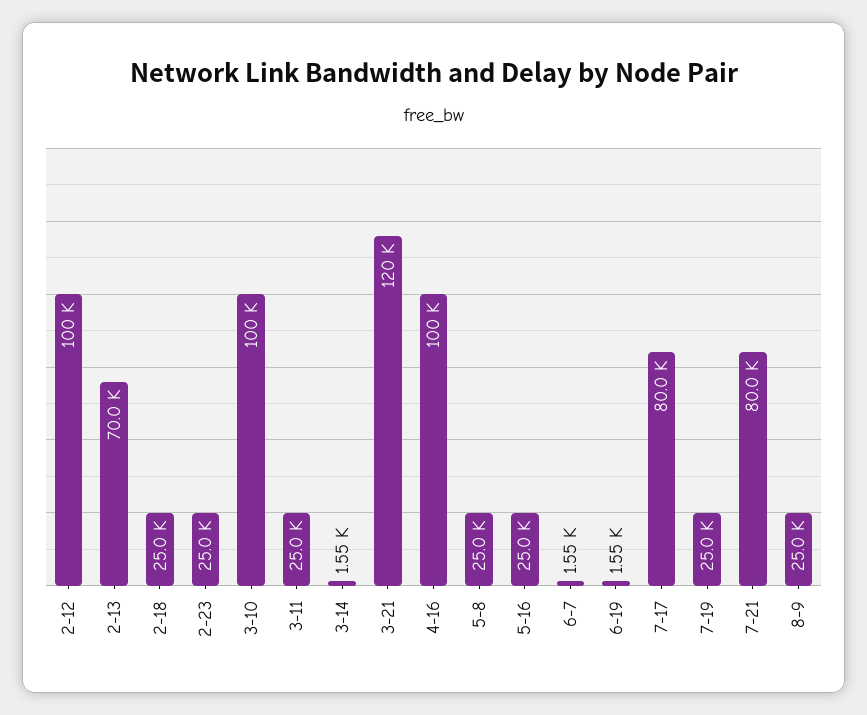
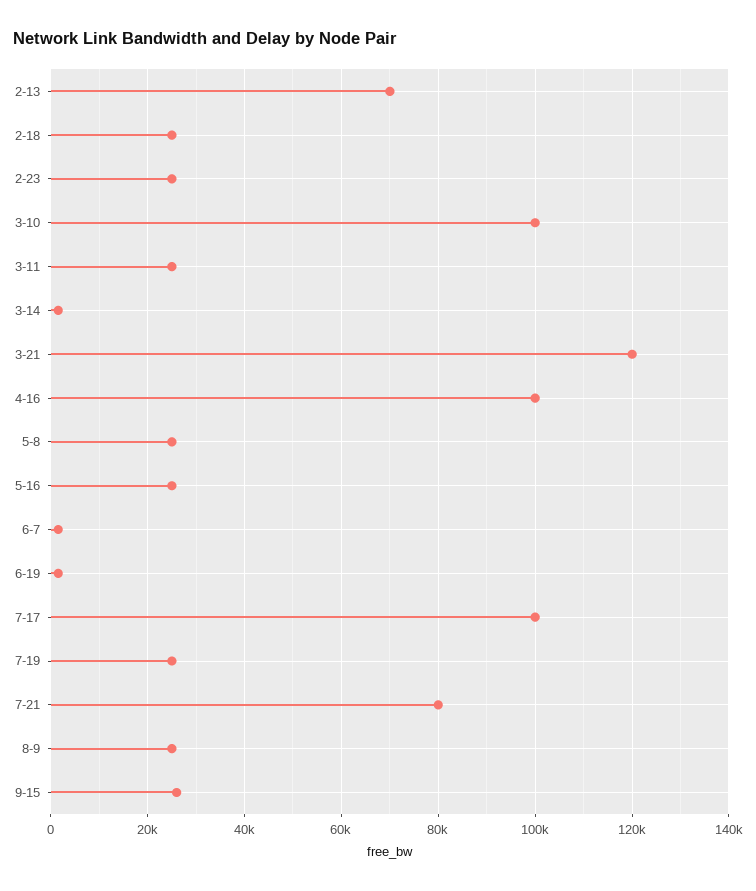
2-12: 100000 -> none
7-17: 80000 -> 100000
9-15: none -> 26000

